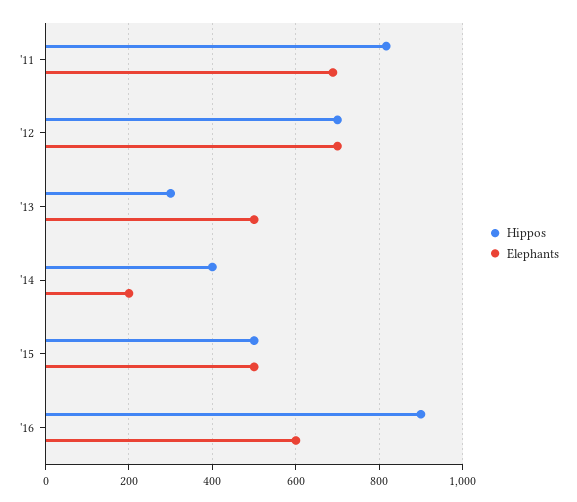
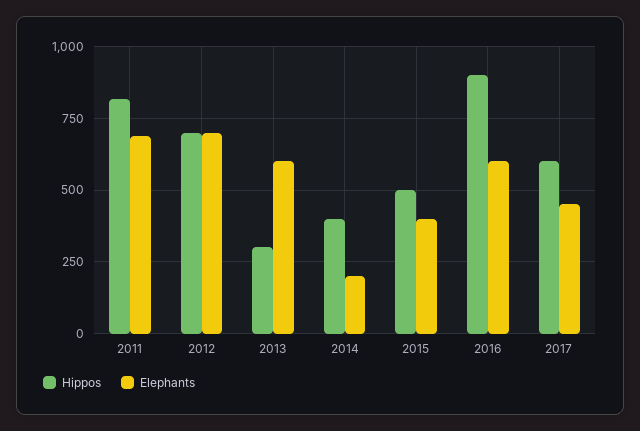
Elephants, '13: 500 -> 600
Elephants, '15: 500 -> 400
Hippos, 2017: none -> 600
Elephants, 2017: none -> 450

